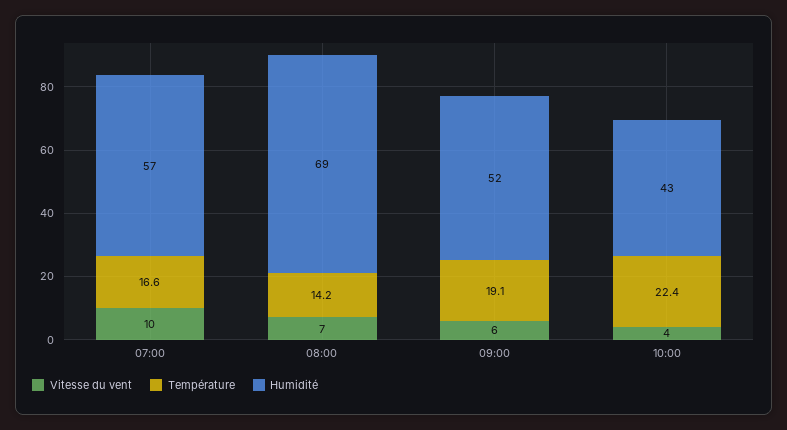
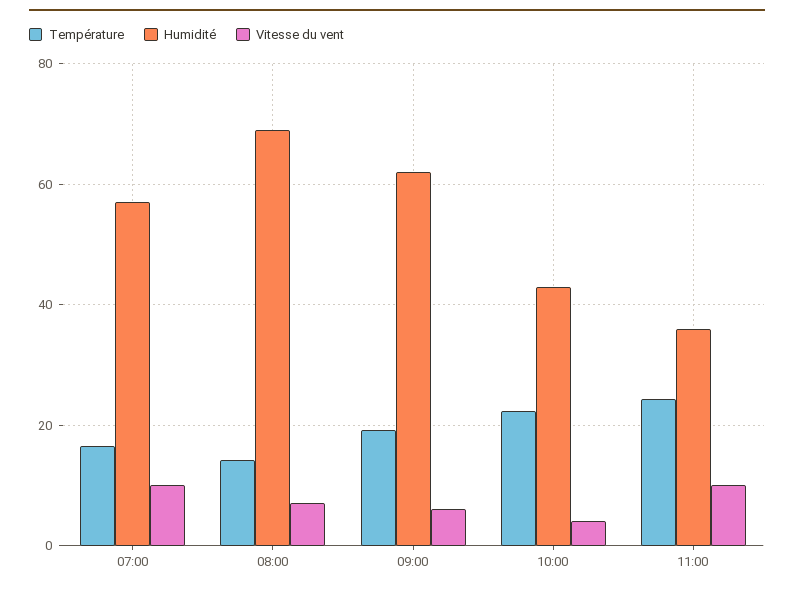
Humidité, 09:00: 52 -> 62
Température, 11:00: none -> 24
Humidité, 11:00: none -> 36
Vitesse du vent, 11:00: none -> 10

